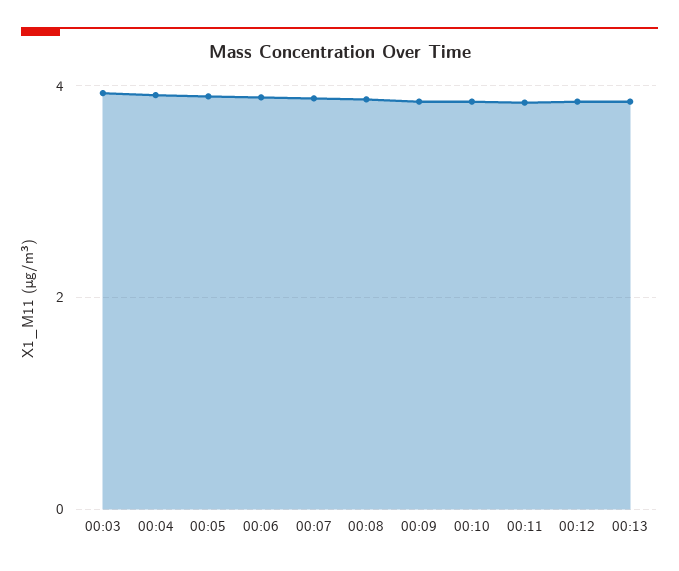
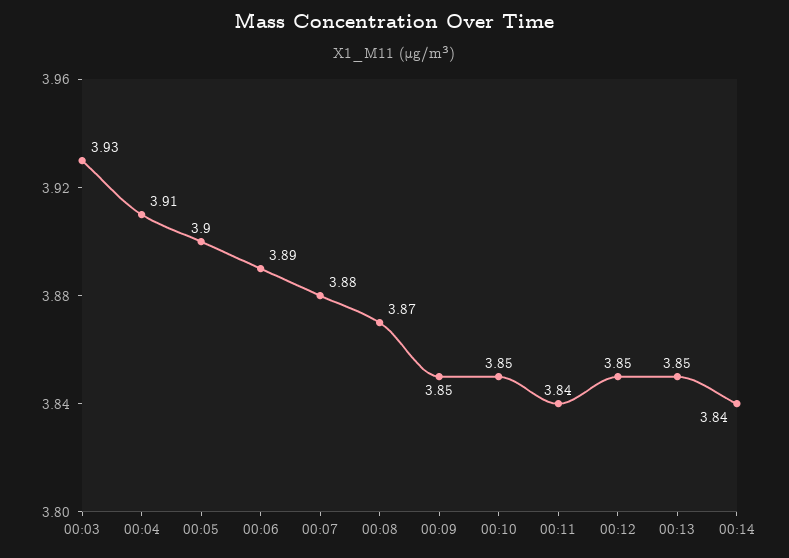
00:14: none -> 3.84

